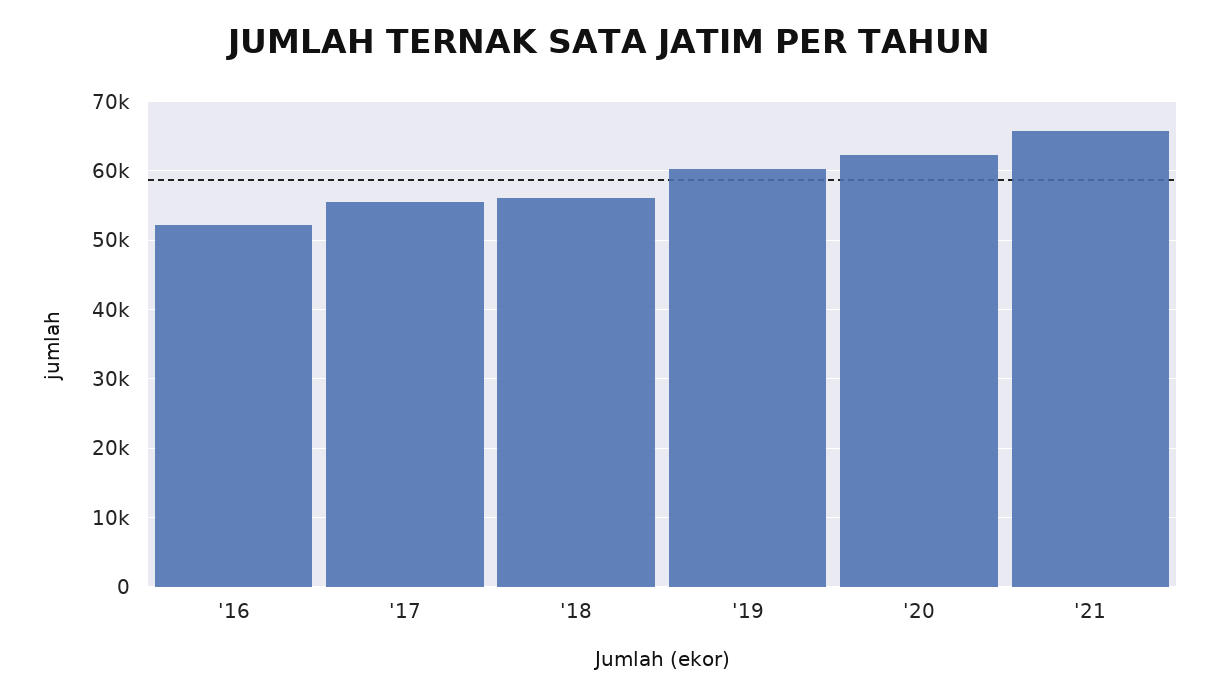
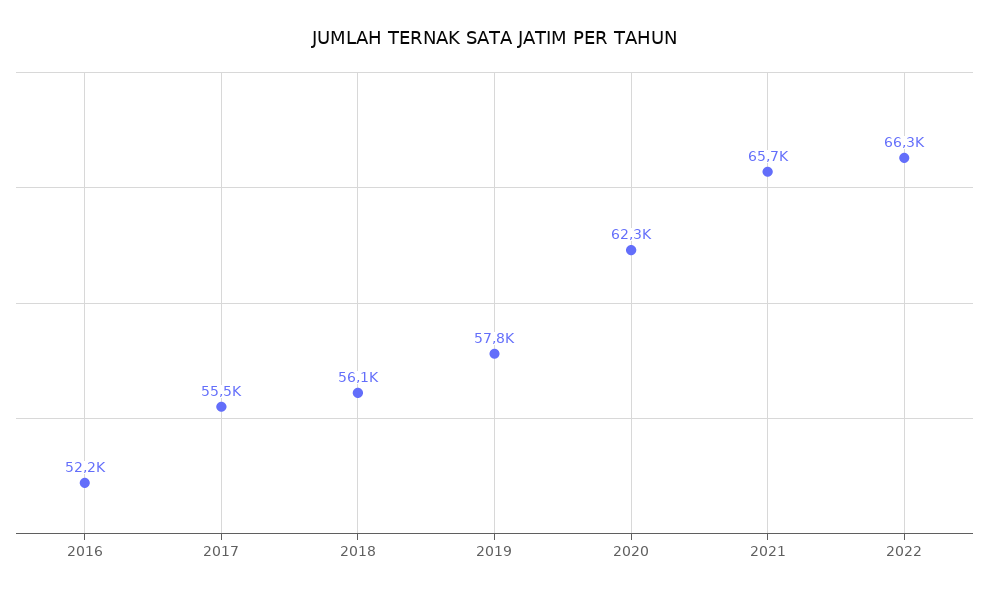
'19: 60000 -> 57800
2022: none -> 66300

